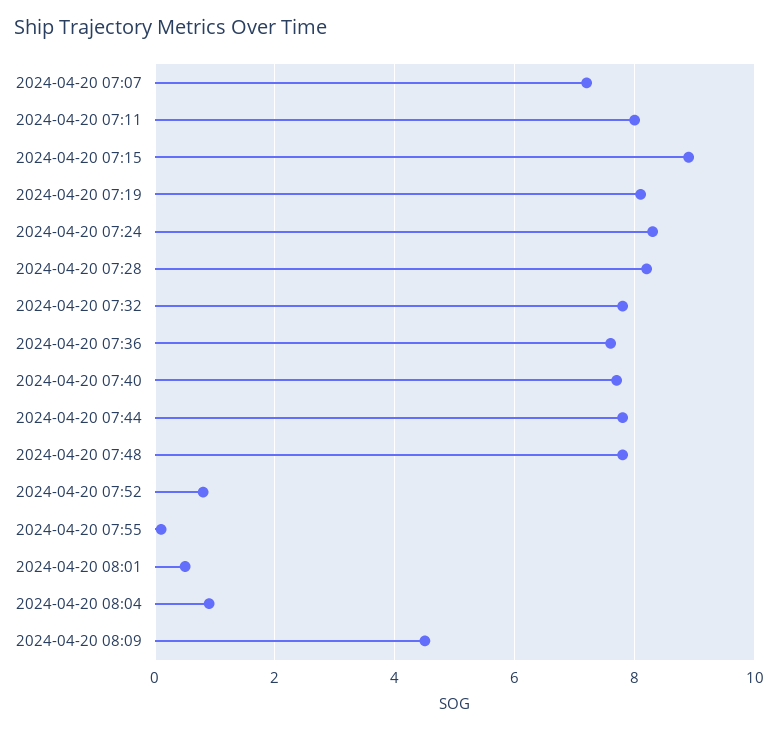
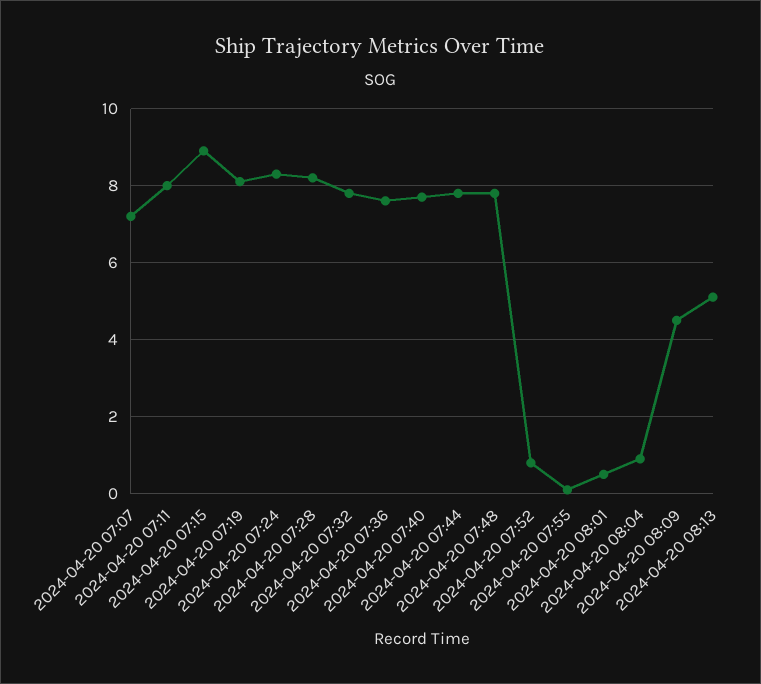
2024-04-20 08:13: none -> 5

